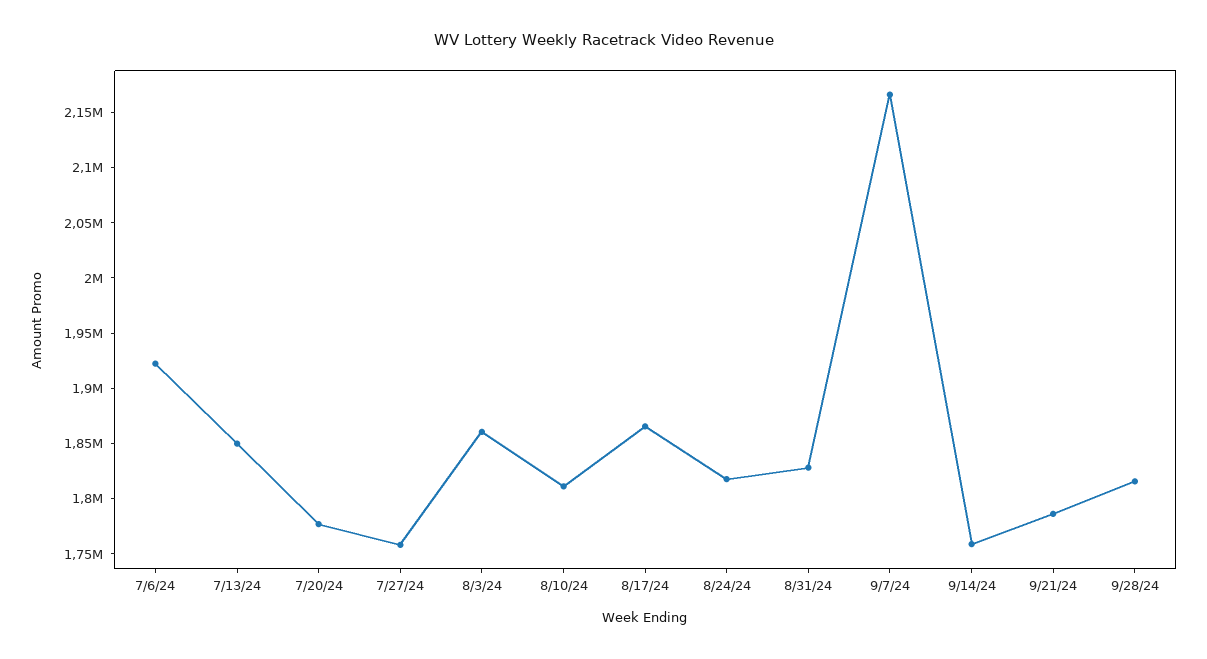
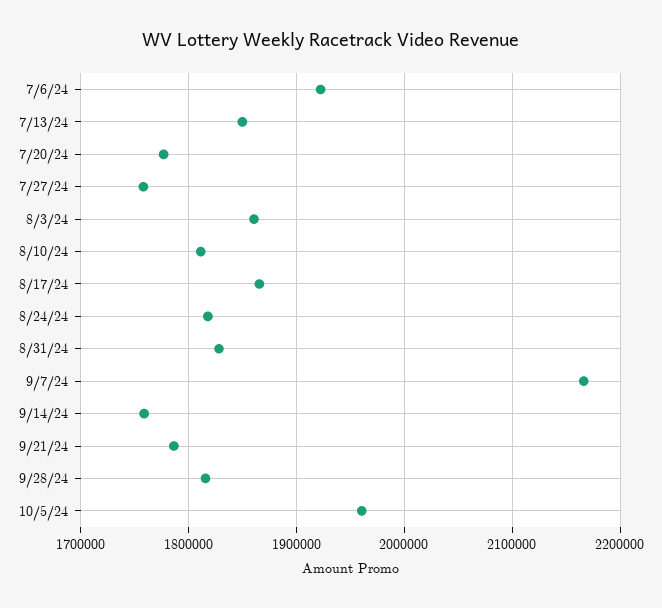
10/5/24: none -> 1960000

